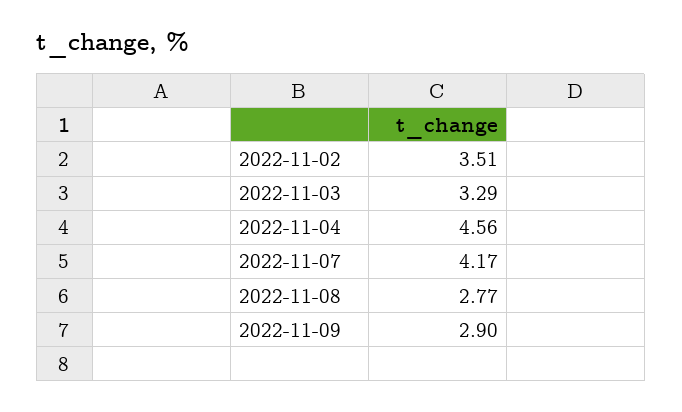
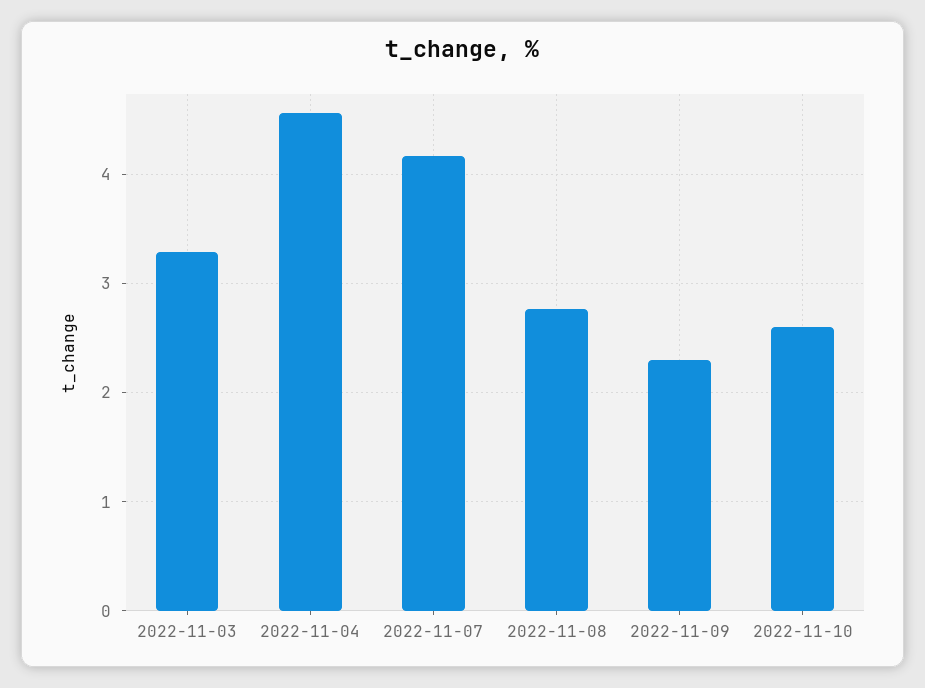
2022-11-02: 3.51 -> none
2022-11-09: 2.9 -> 2.3
2022-11-10: none -> 2.6

